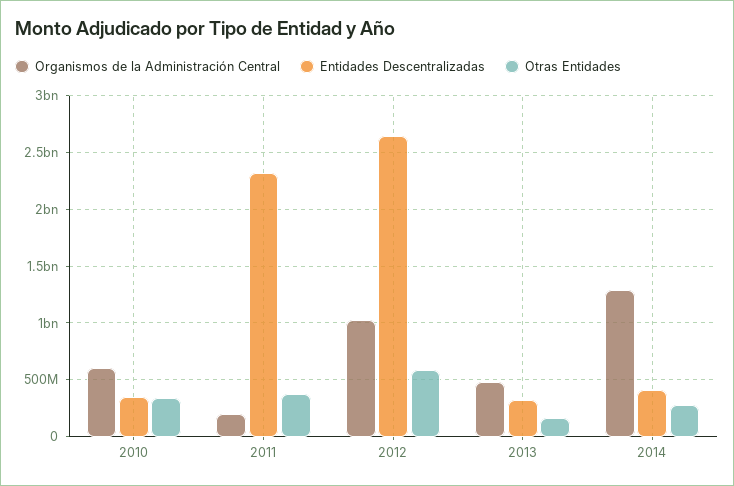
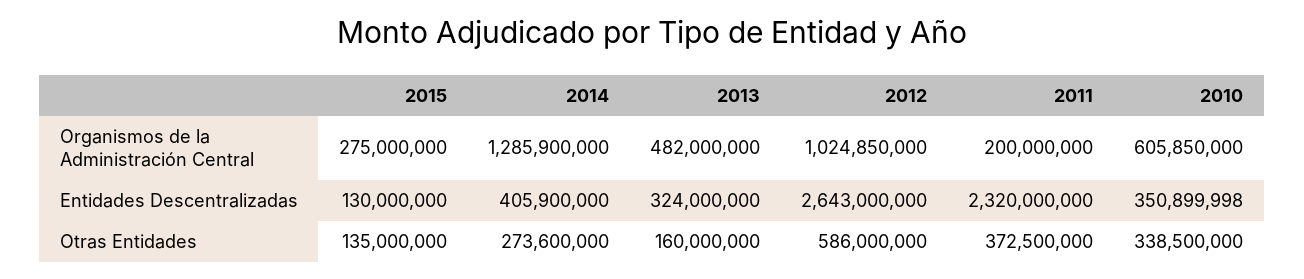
Organismos de la Administración Central, 2015: none -> 275000000
Entidades Descentralizadas, 2015: none -> 130000000
Otras Entidades, 2015: none -> 135000000

